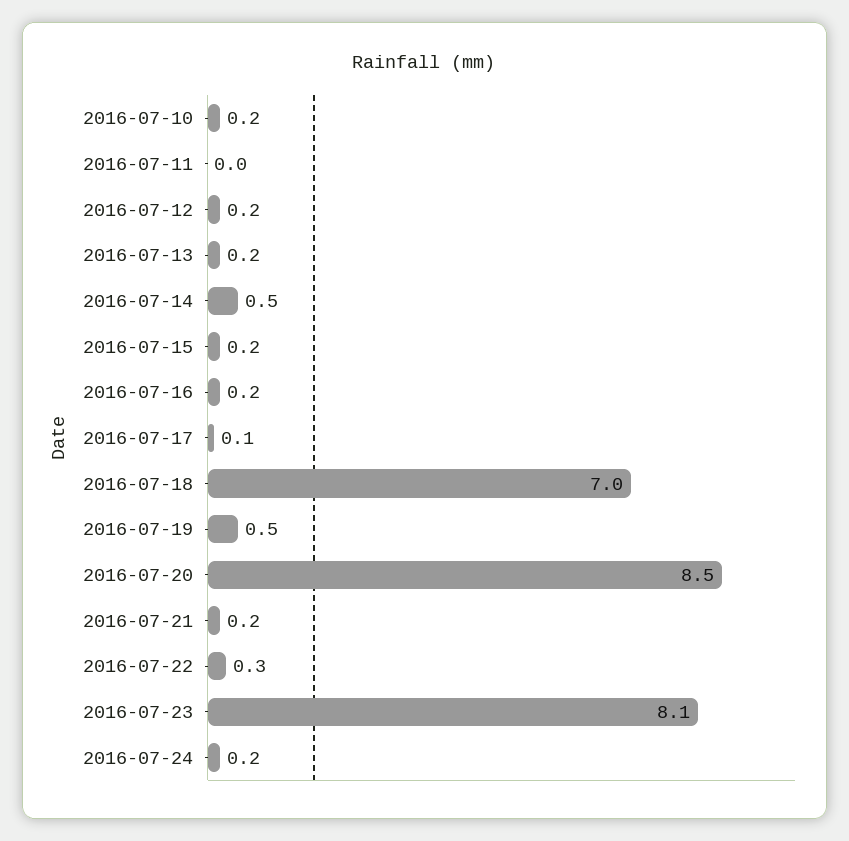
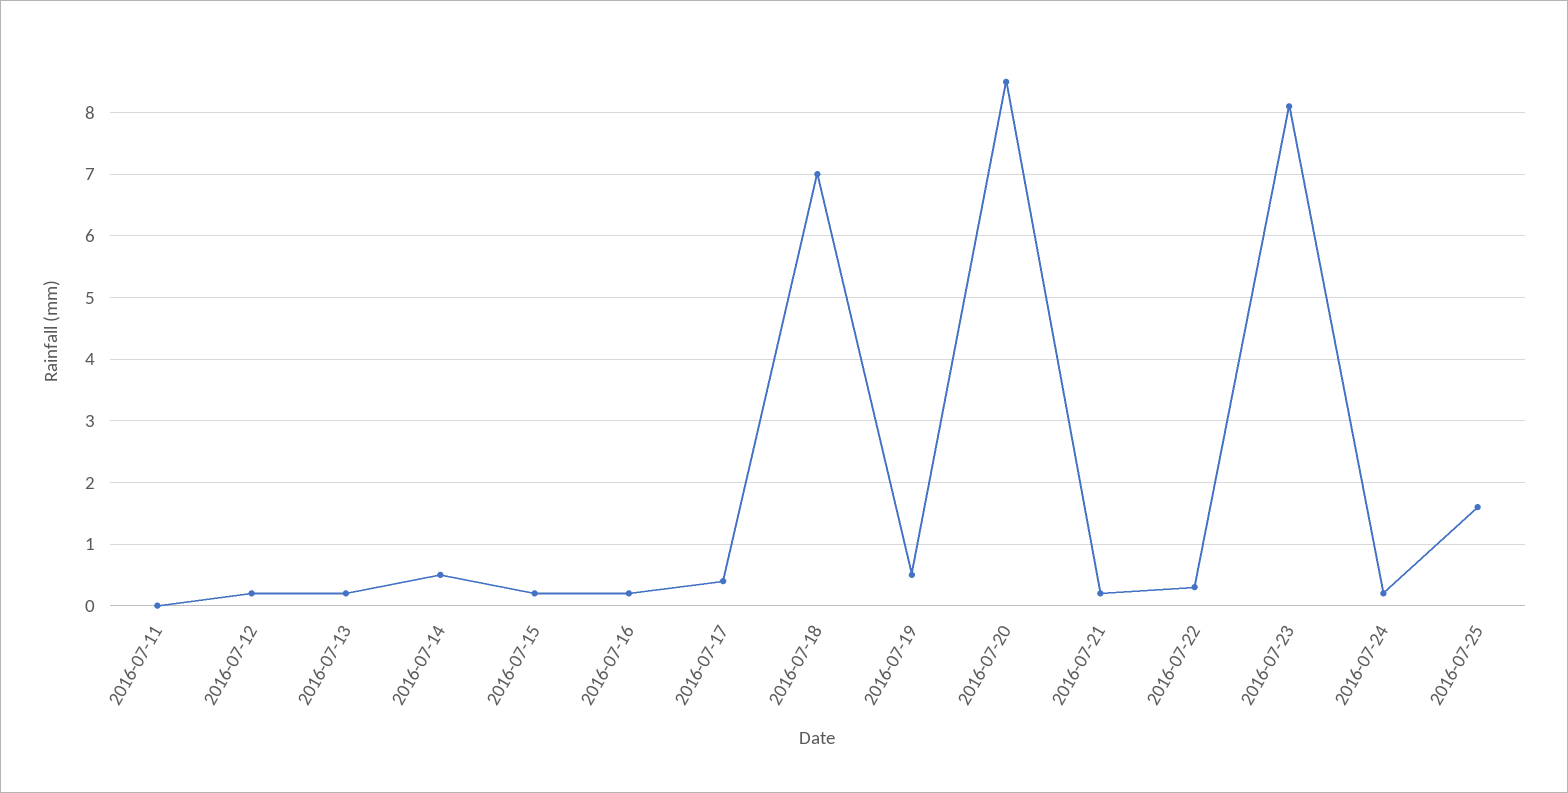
2016-07-10: 0.2 -> none
2016-07-17: 0.1 -> 0.4
2016-07-25: none -> 1.6

